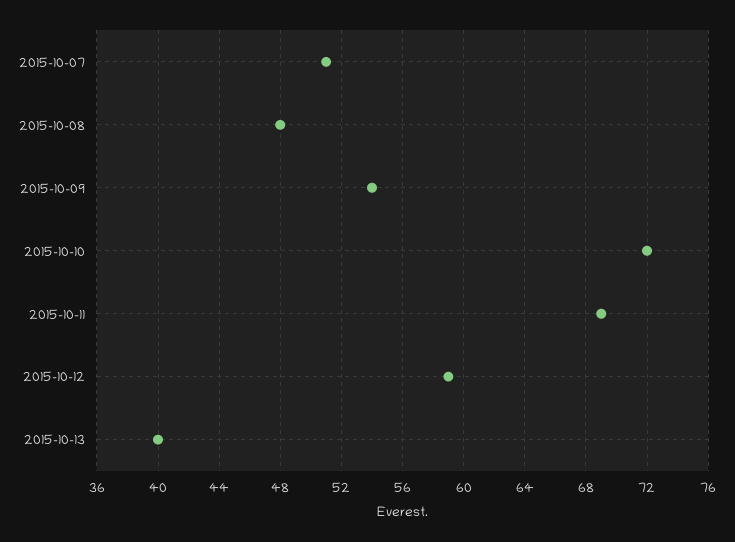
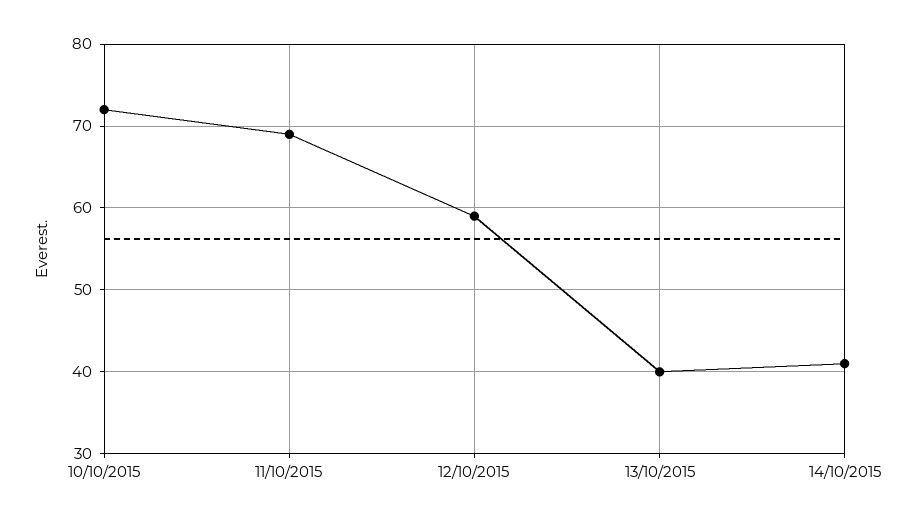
2015-10-07: 51 -> none
2015-10-08: 48 -> none
2015-10-09: 54 -> none
14/10/2015: none -> 41

